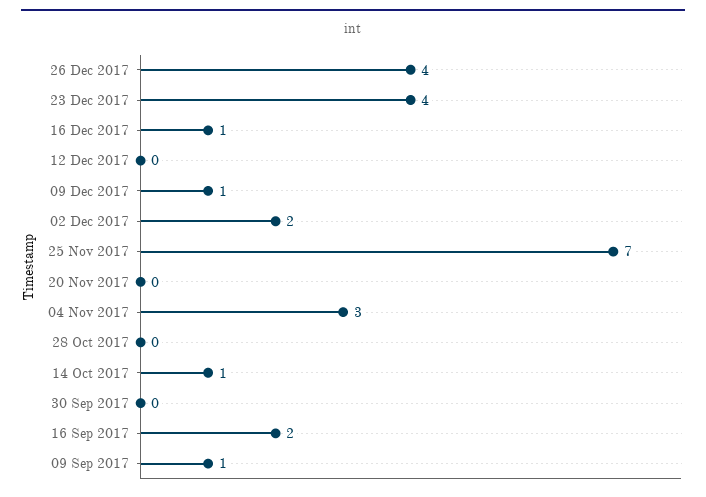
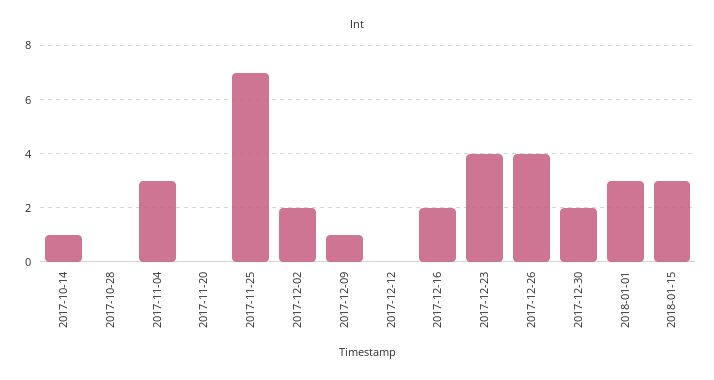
16 Dec 2017: 1 -> 2
30 Sep 2017: 0 -> none
16 Sep 2017: 2 -> none
09 Sep 2017: 1 -> none
2017-12-30: none -> 2
2018-01-01: none -> 3
2018-01-15: none -> 3

